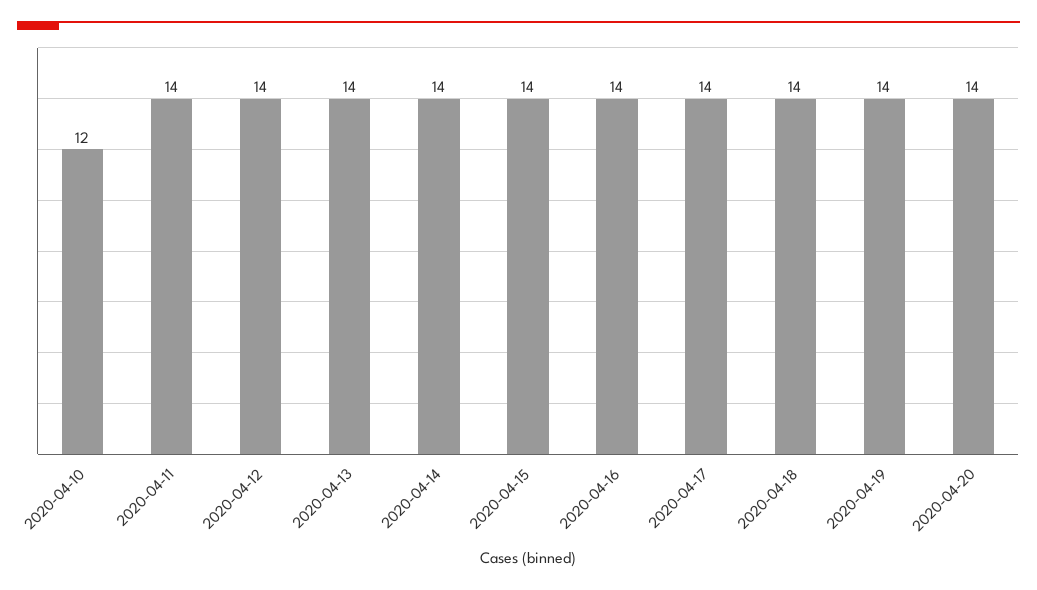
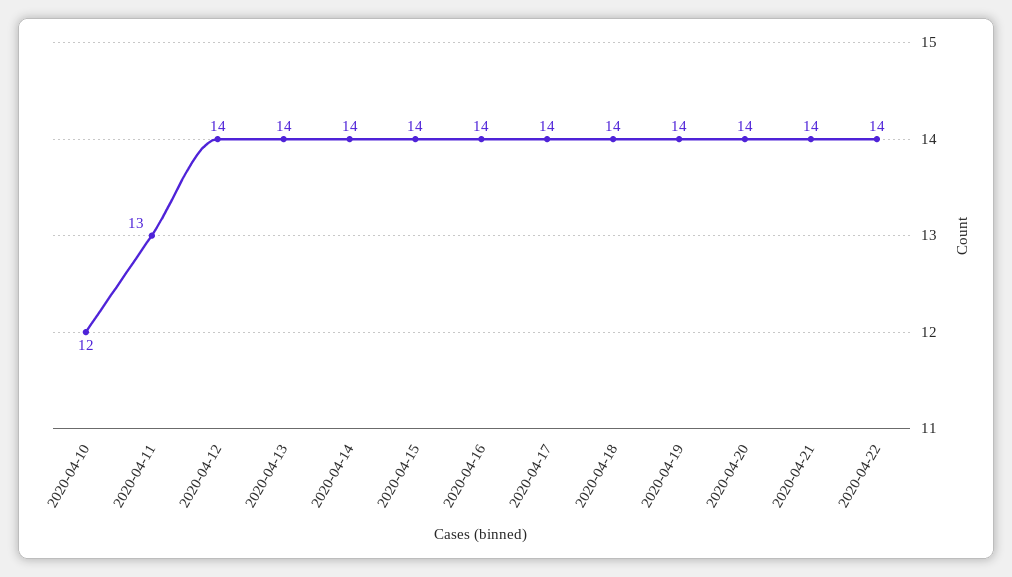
2020-04-11: 14 -> 13
2020-04-21: none -> 14
2020-04-22: none -> 14

